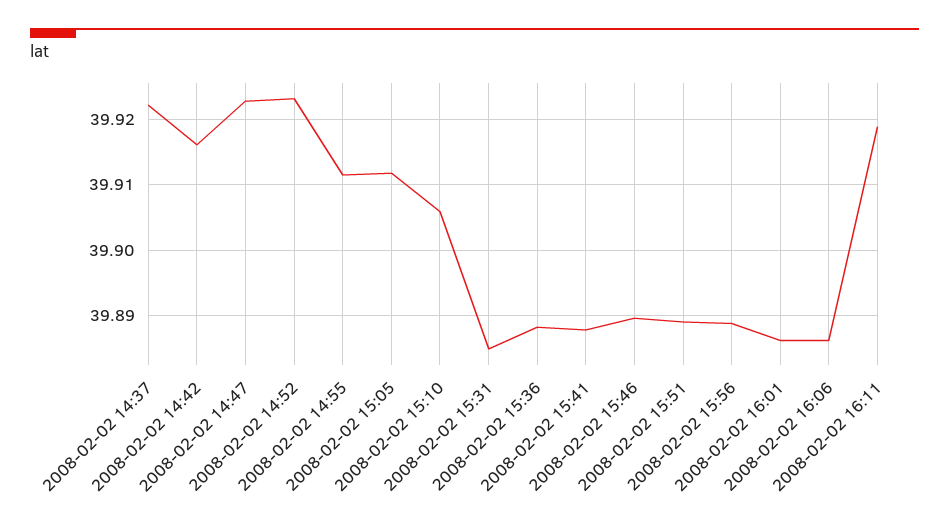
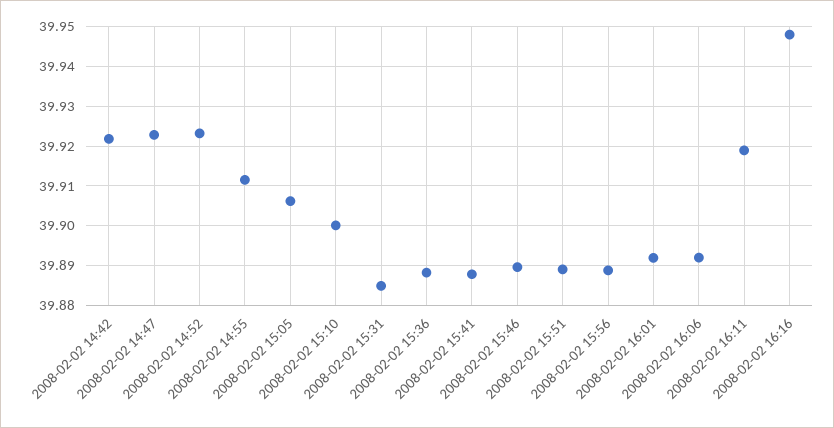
2008-02-02 14:37: 39.922 -> none
2008-02-02 14:42: 39.916 -> 39.922
2008-02-02 15:05: 39.912 -> 39.906
2008-02-02 15:10: 39.906 -> 39.9
2008-02-02 16:01: 39.886 -> 39.892
2008-02-02 16:06: 39.886 -> 39.892
2008-02-02 16:16: none -> 39.948

